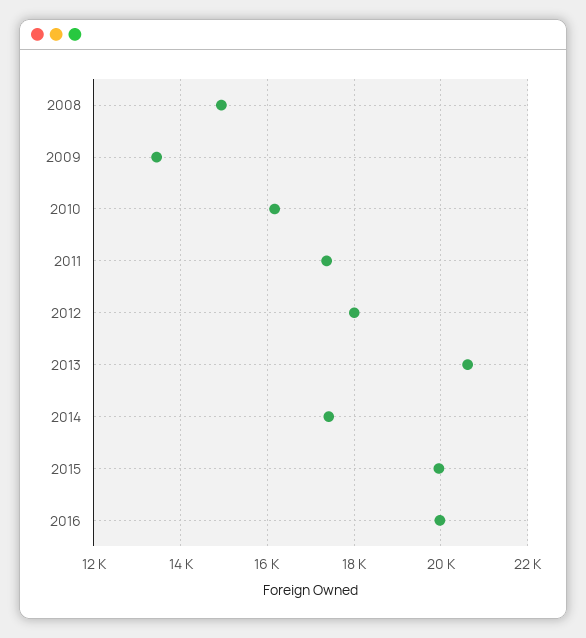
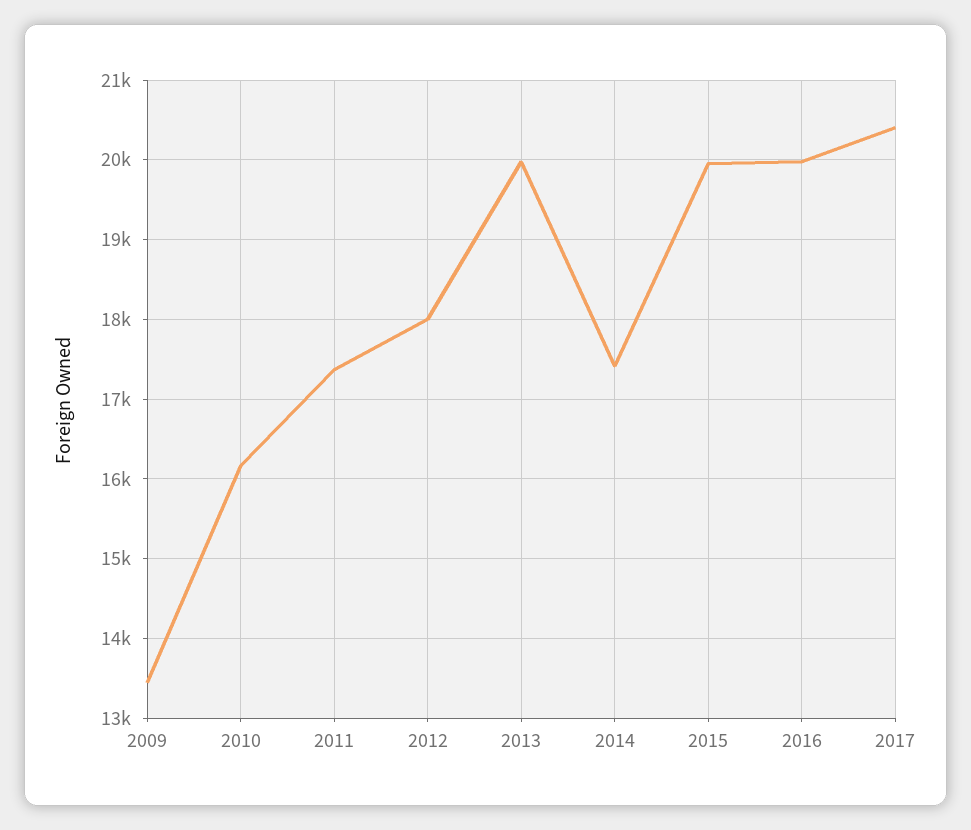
2008: 15000 -> none
2013: 20600 -> 20000
2017: none -> 20400

